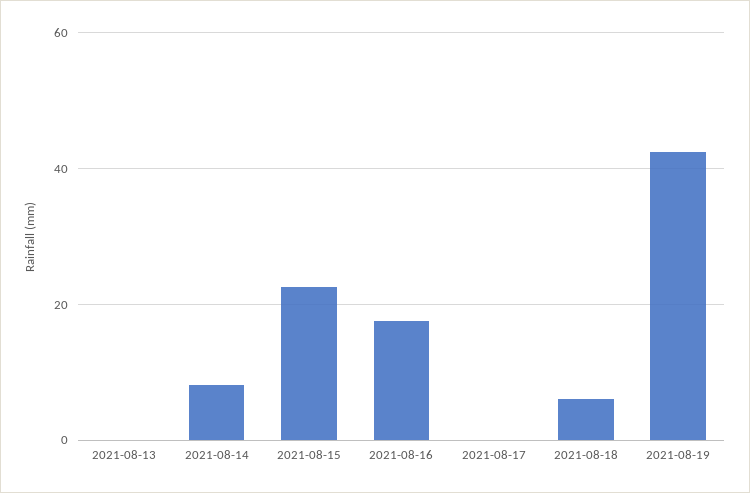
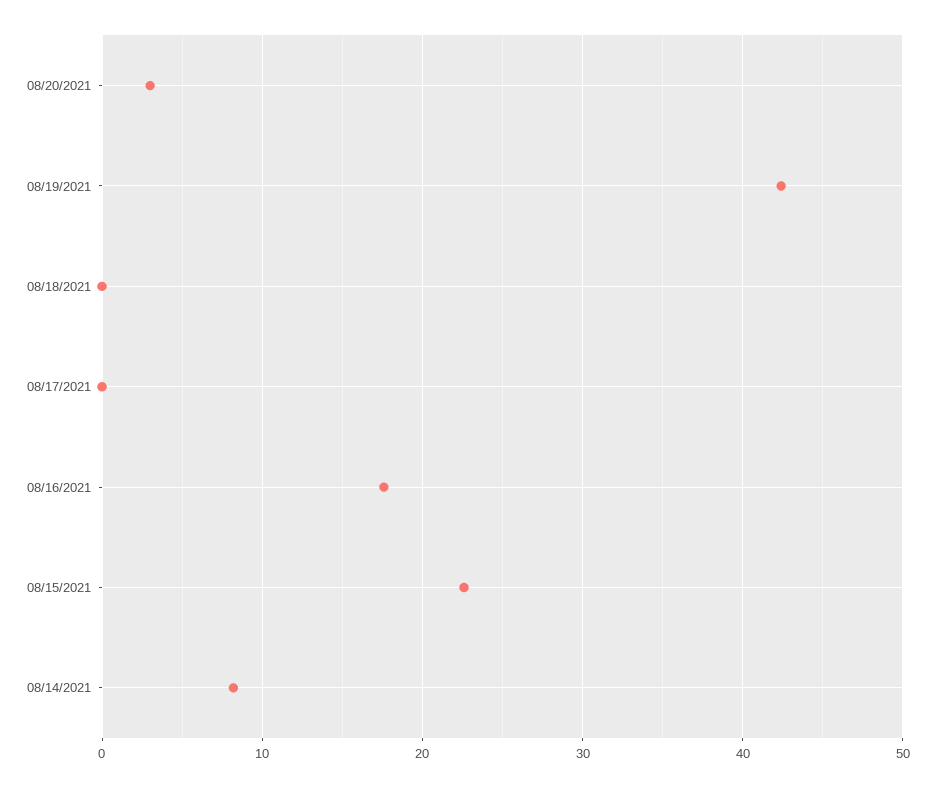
2021-08-13: 0 -> none
2021-08-18: 6 -> 0
08/20/2021: none -> 3

